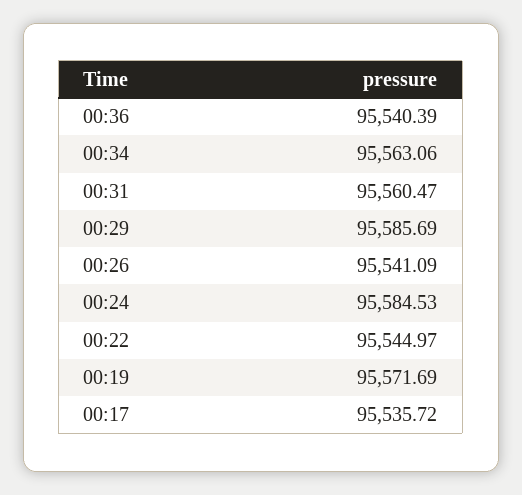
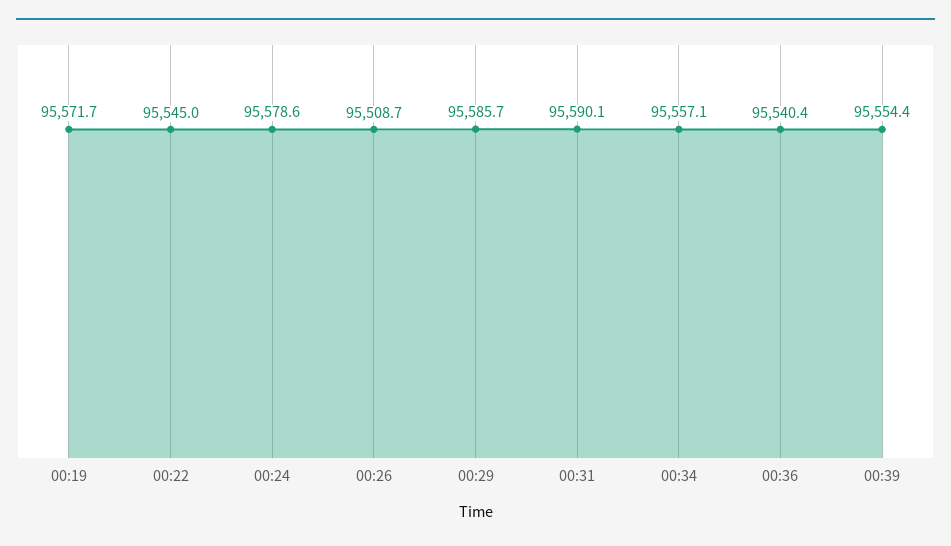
00:34: 95563.06 -> 95557.1
00:31: 95560.47 -> 95590.1
00:26: 95541.09 -> 95508.7
00:24: 95584.53 -> 95578.6
00:17: 95535.72 -> none
00:39: none -> 95554.4

